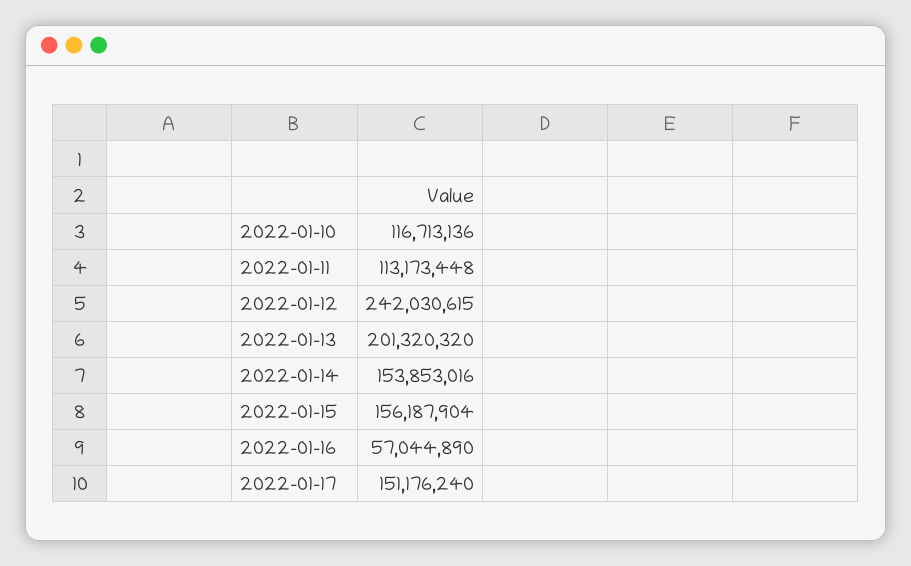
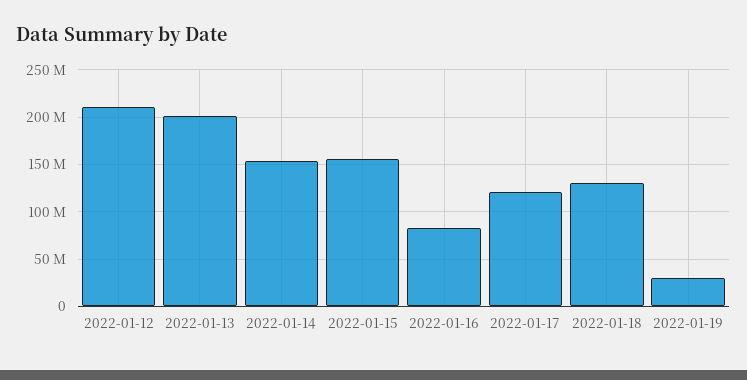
2022-01-10: 116713136 -> none
2022-01-11: 113173448 -> none
2022-01-12: 242030615 -> 210000000
2022-01-16: 57044890 -> 80000000
2022-01-17: 151176240 -> 120000000
2022-01-18: none -> 130000000
2022-01-19: none -> 30000000

